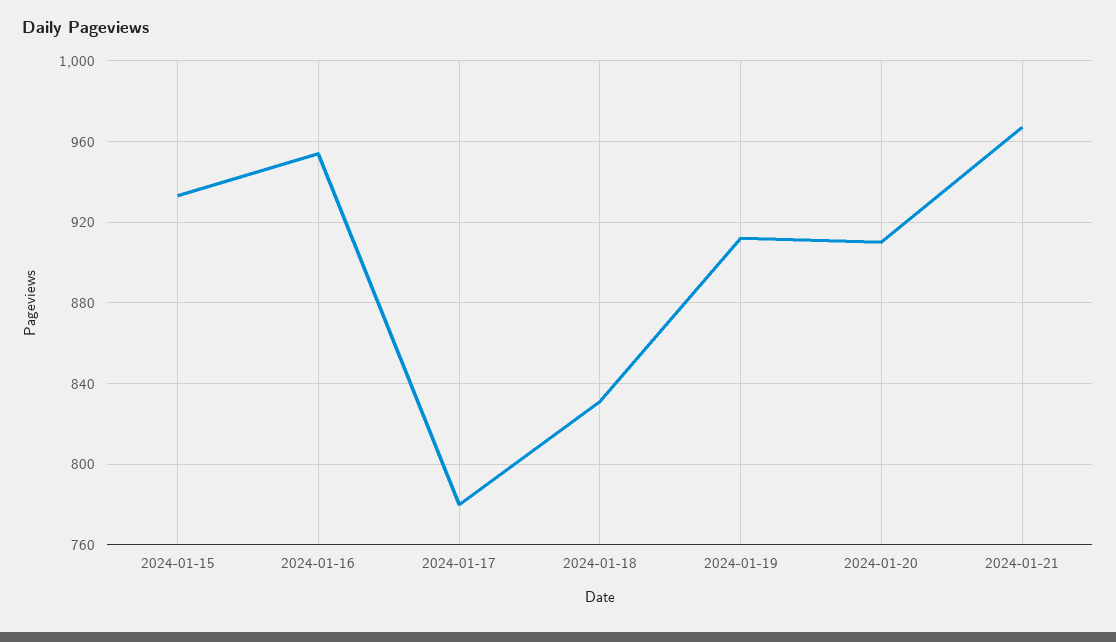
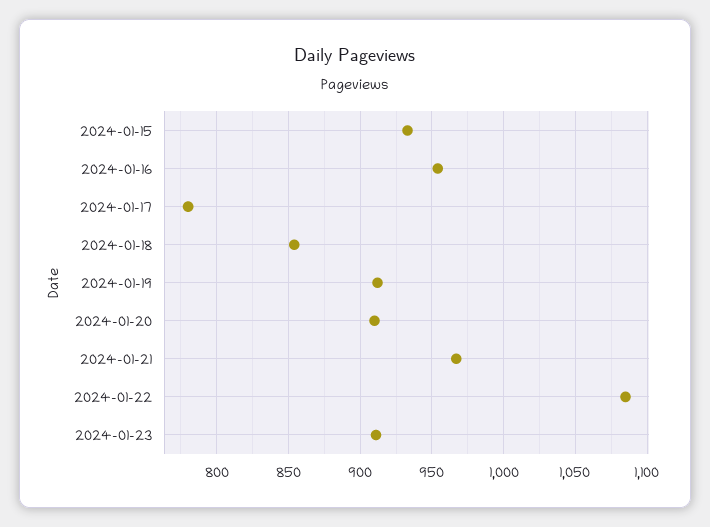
2024-01-18: 830 -> 855
2024-01-22: none -> 1085
2024-01-23: none -> 910

